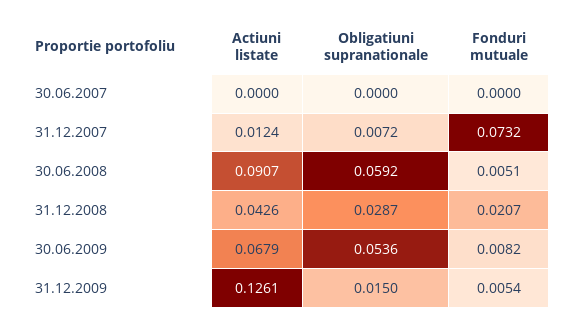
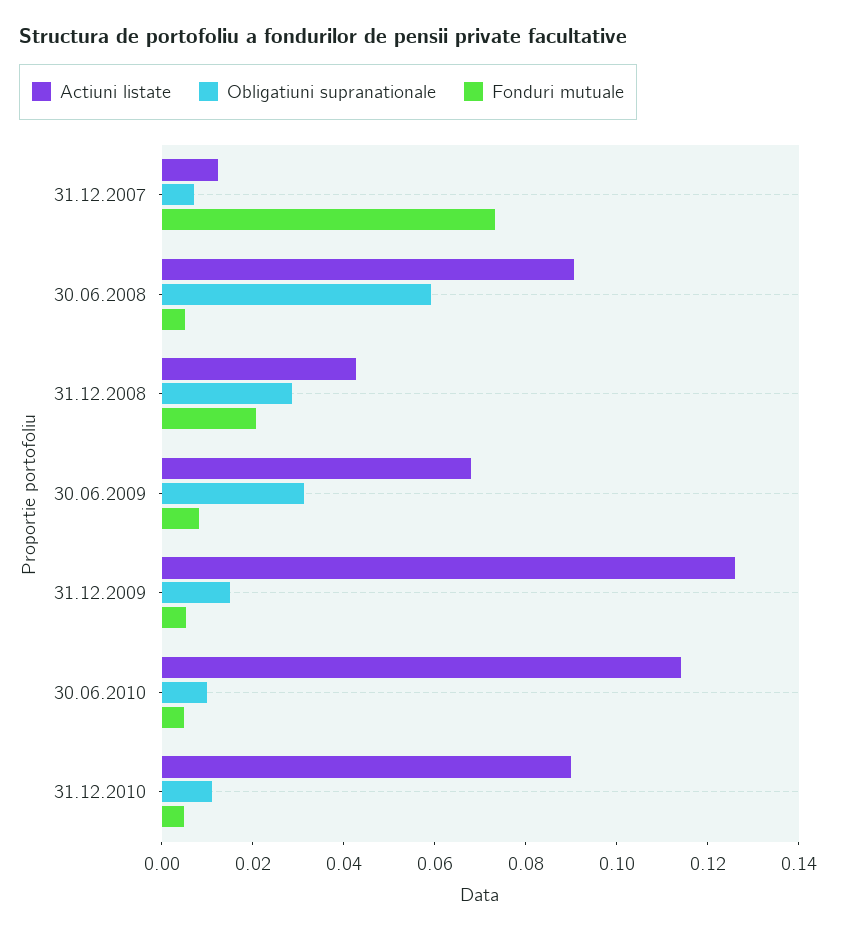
Actiuni listate, 30.06.2007: 0 -> none
Obligatiuni supranationale, 30.06.2007: 0 -> none
Fonduri mutuale, 30.06.2007: 0 -> none
Obligatiuni supranationale, 30.06.2009: 0.0536 -> 0.03
Actiuni listate, 30.06.2010: none -> 0.115
Obligatiuni supranationale, 30.06.2010: none -> 0.01
Fonduri mutuale, 30.06.2010: none -> 0.005
Actiuni listate, 31.12.2010: none -> 0.09
Obligatiuni supranationale, 31.12.2010: none -> 0.01
Fonduri mutuale, 31.12.2010: none -> 0.005

